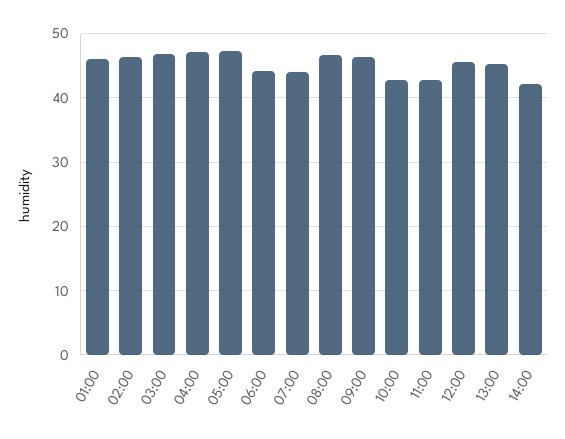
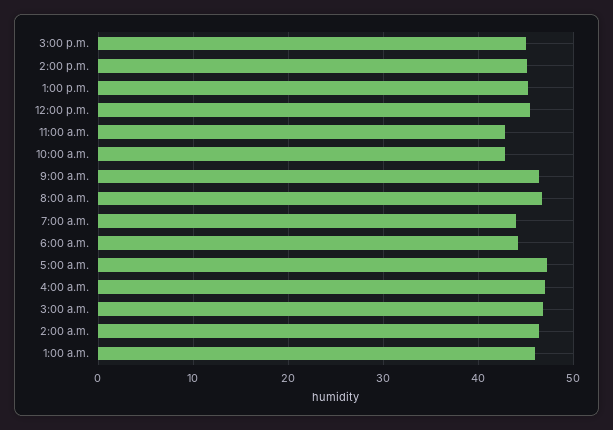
14:00: 42 -> 45
3:00 p.m.: none -> 45

